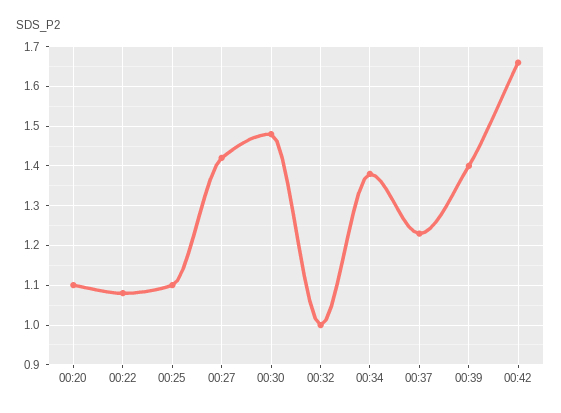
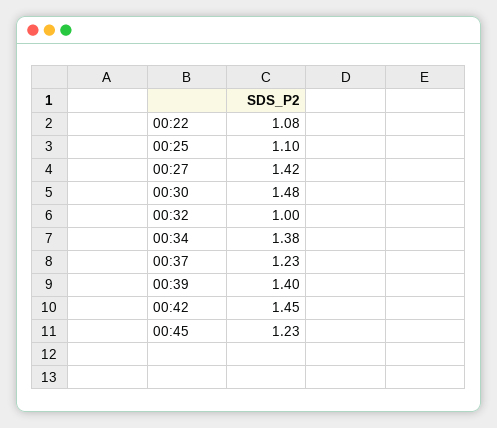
00:20: 1.1 -> none
00:42: 1.65 -> 1.45
00:45: none -> 1.23

